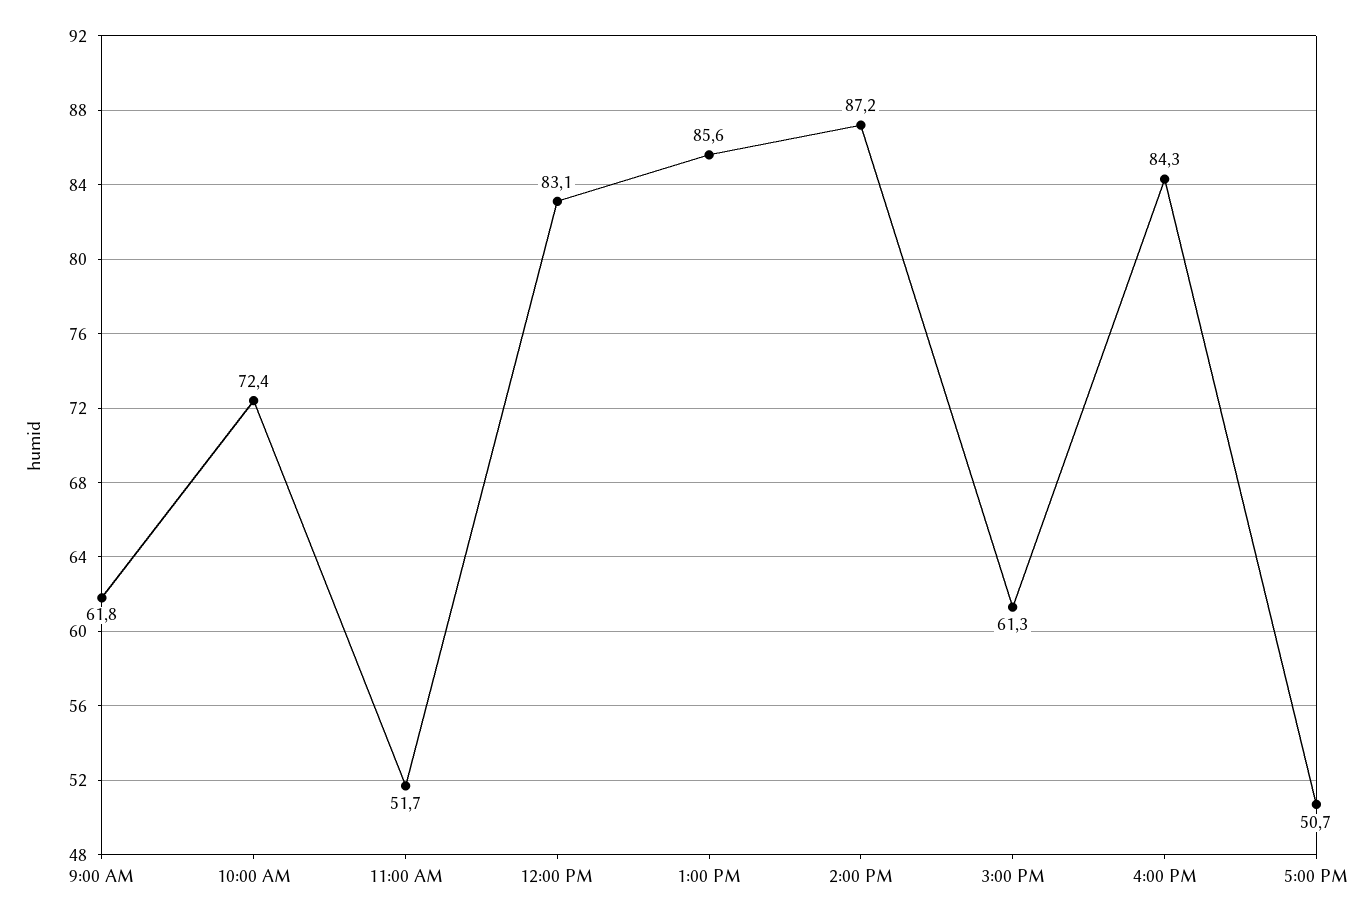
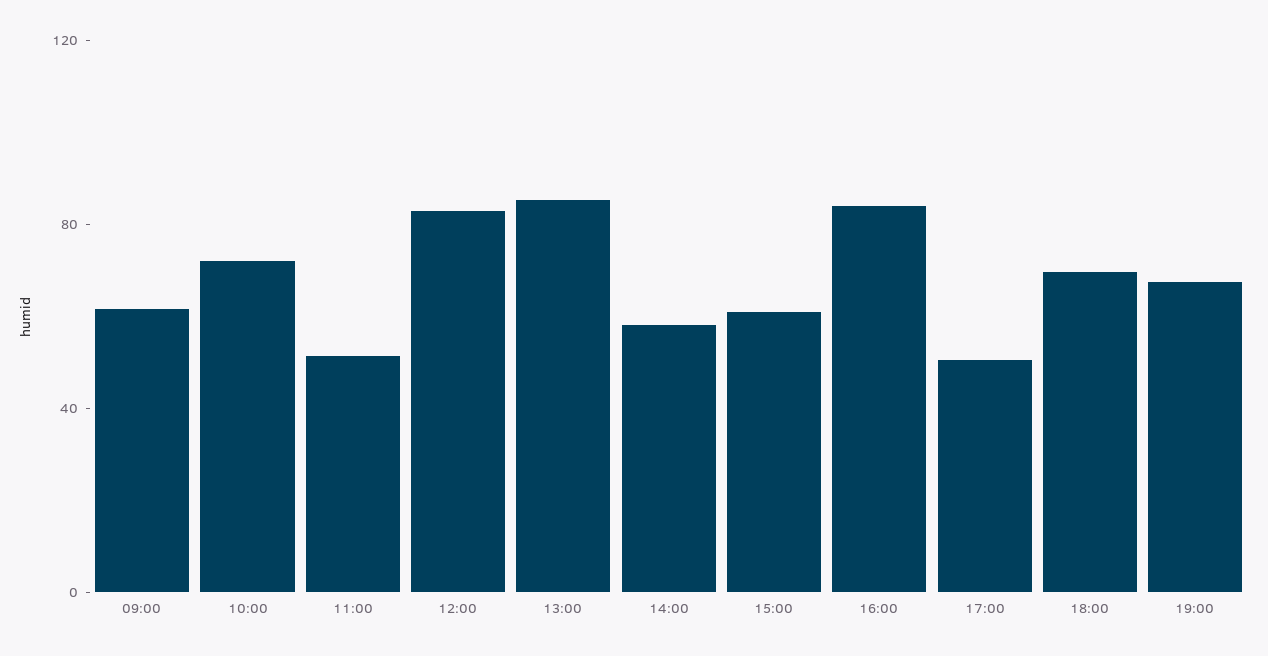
2:00 PM: 87.2 -> 60
18:00: none -> 70
19:00: none -> 70

